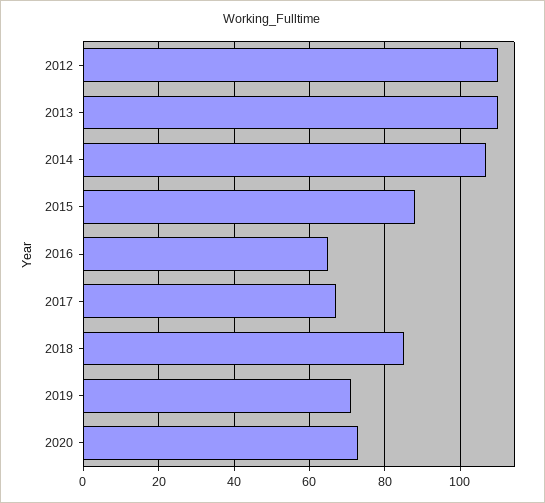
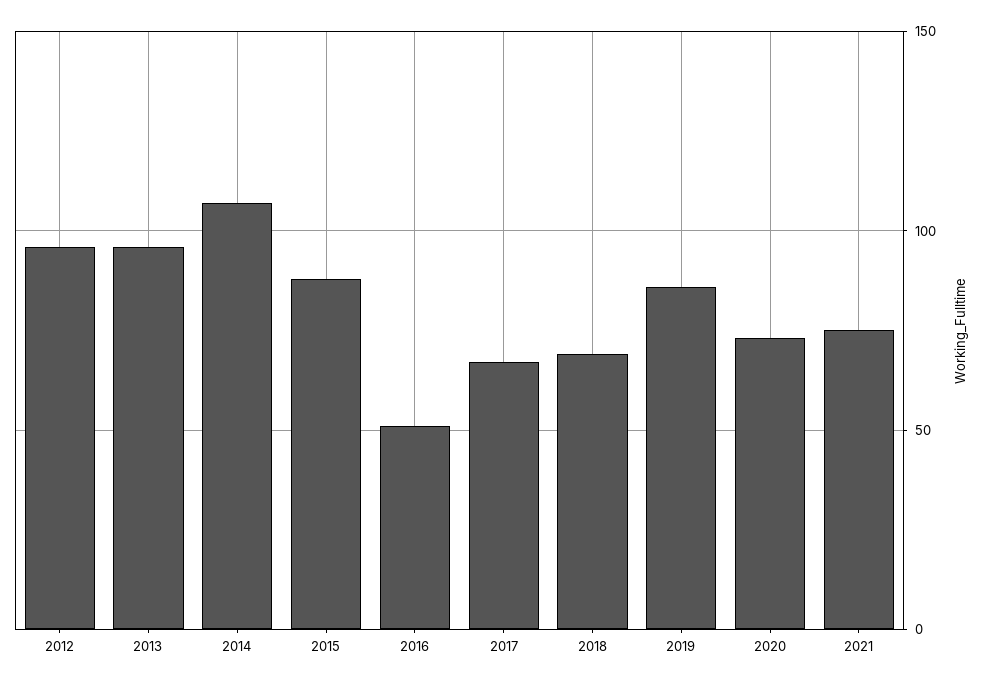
2012: 110 -> 95
2013: 110 -> 95
2016: 65 -> 50
2018: 85 -> 70
2019: 70 -> 85
2021: none -> 75

